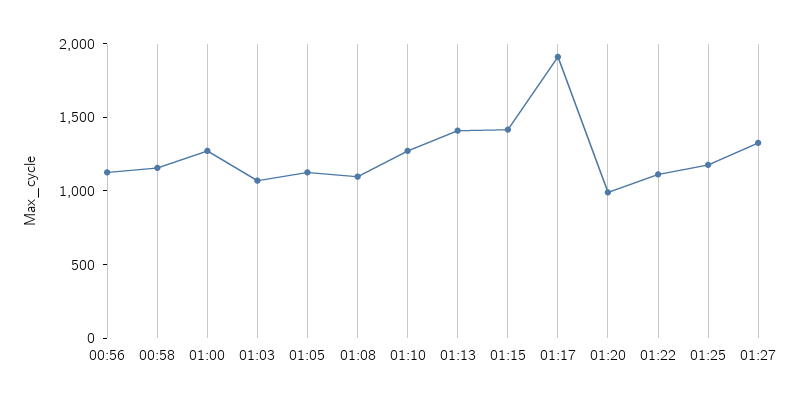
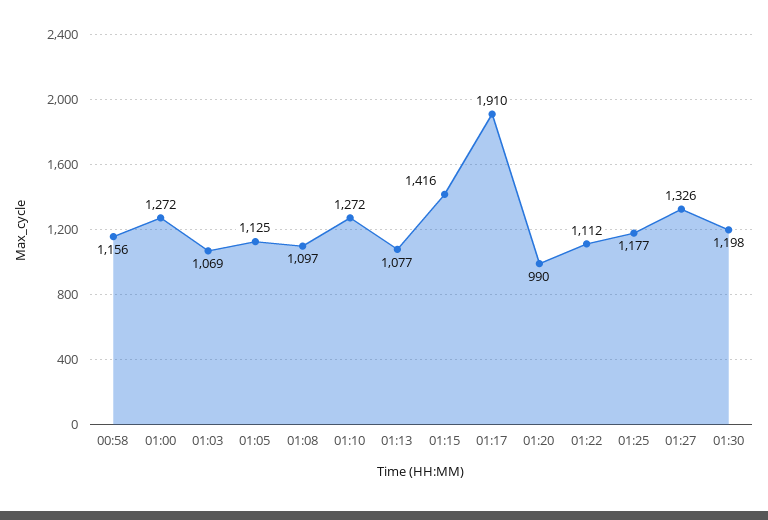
00:56: 1100 -> none
01:13: 1400 -> 1077
01:30: none -> 1198

